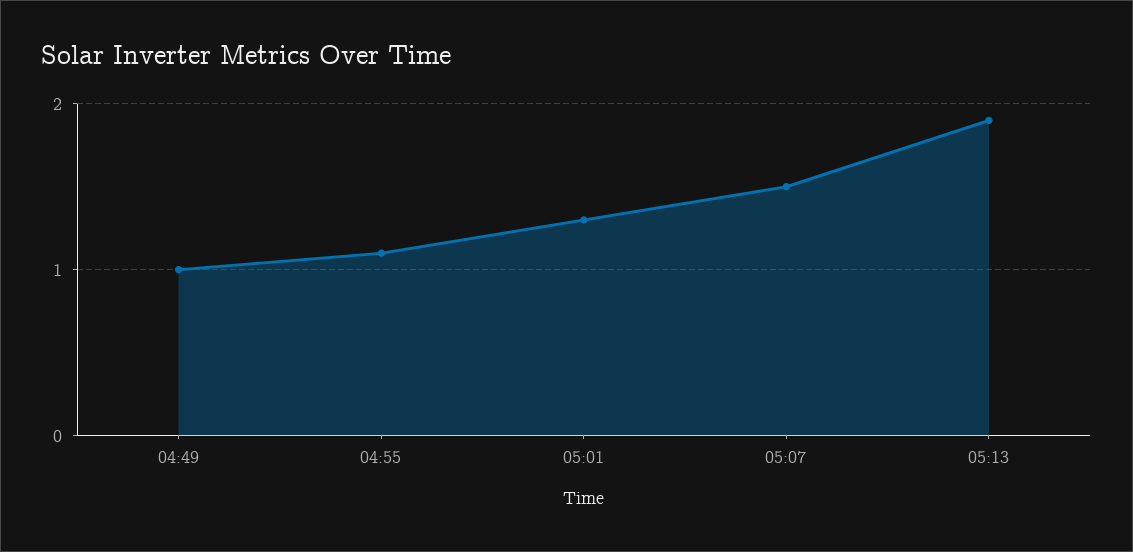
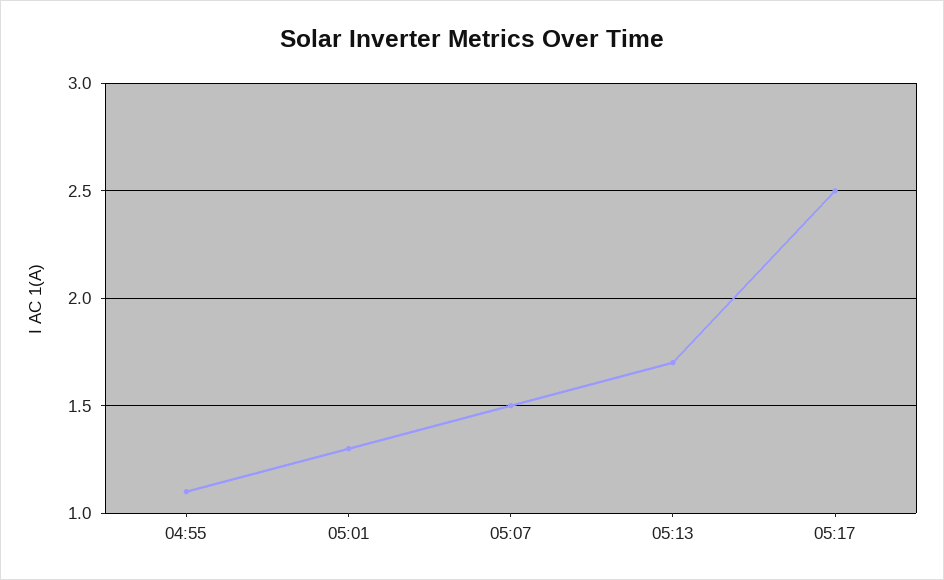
04:49: 1 -> none
05:13: 1.9 -> 1.7
05:17: none -> 2.5

